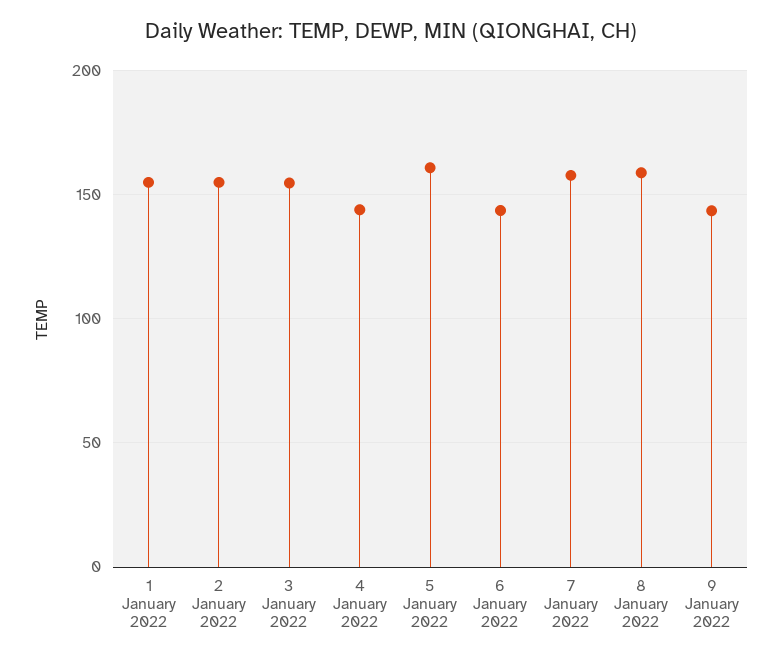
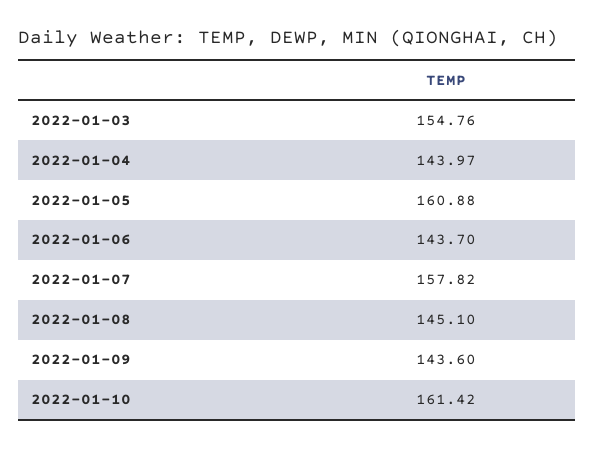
1 January 2022: 155 -> none
2 January 2022: 155 -> none
8 January 2022: 160 -> 145.1
2022-01-10: none -> 161.42

